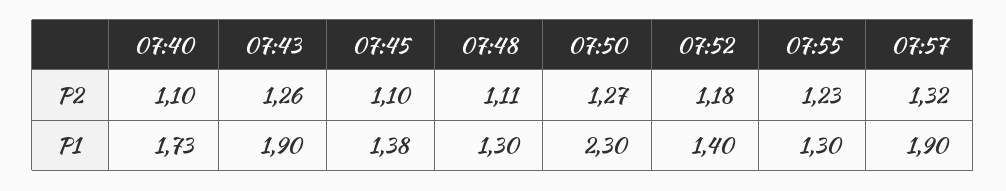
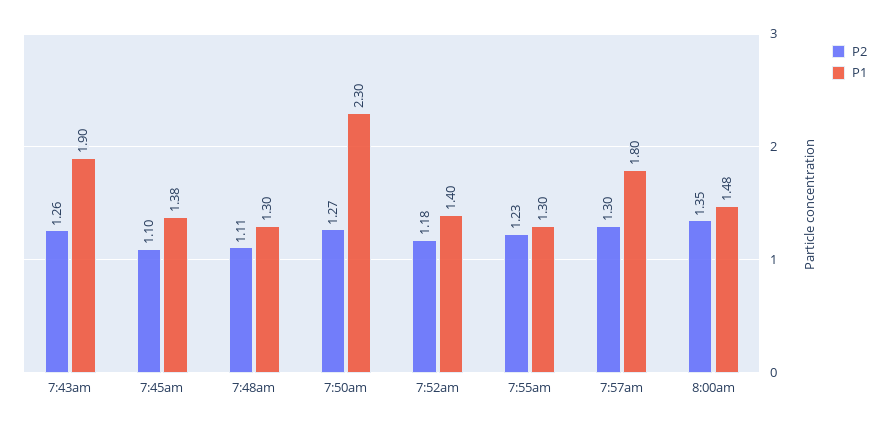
P2, 07:40: 1.1 -> none
P2, 07:57: 1.32 -> 1.3
P1, 07:40: 1.73 -> none
P1, 07:57: 1.9 -> 1.8
P2, 8:00am: none -> 1.35
P1, 8:00am: none -> 1.48

